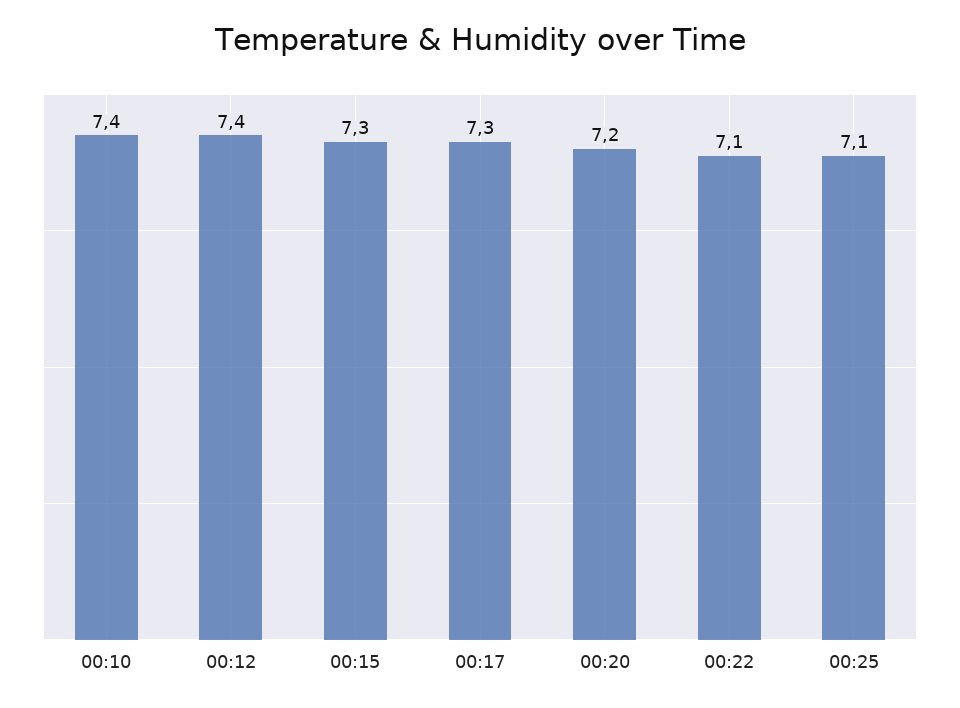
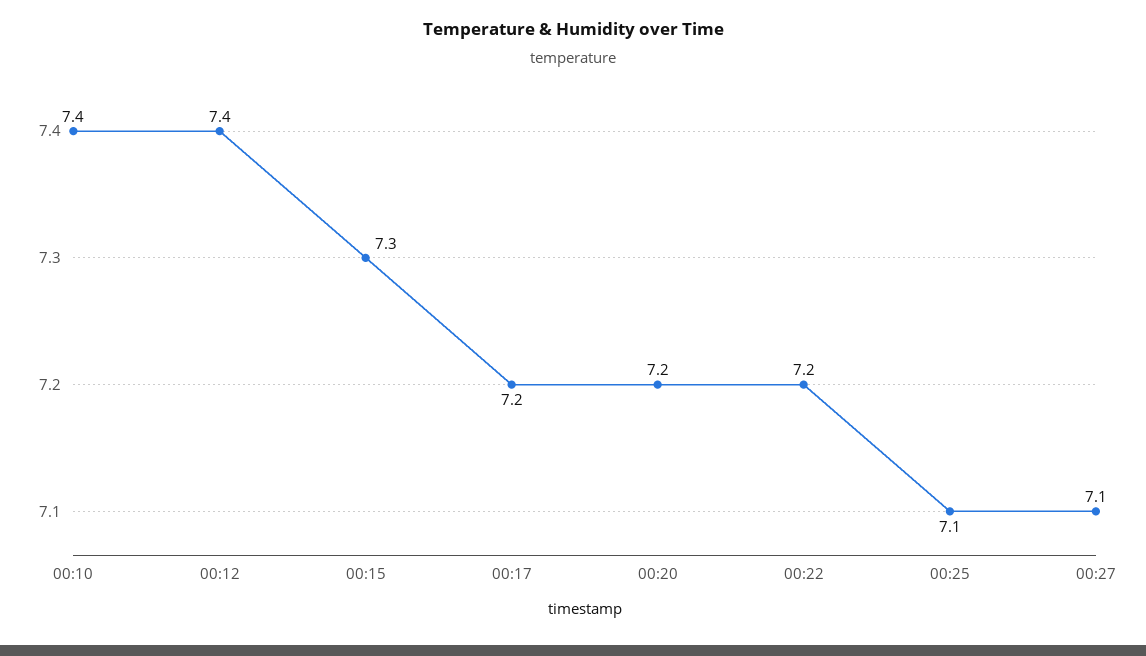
00:17: 7.3 -> 7.2
00:22: 7.1 -> 7.2
00:27: none -> 7.1

